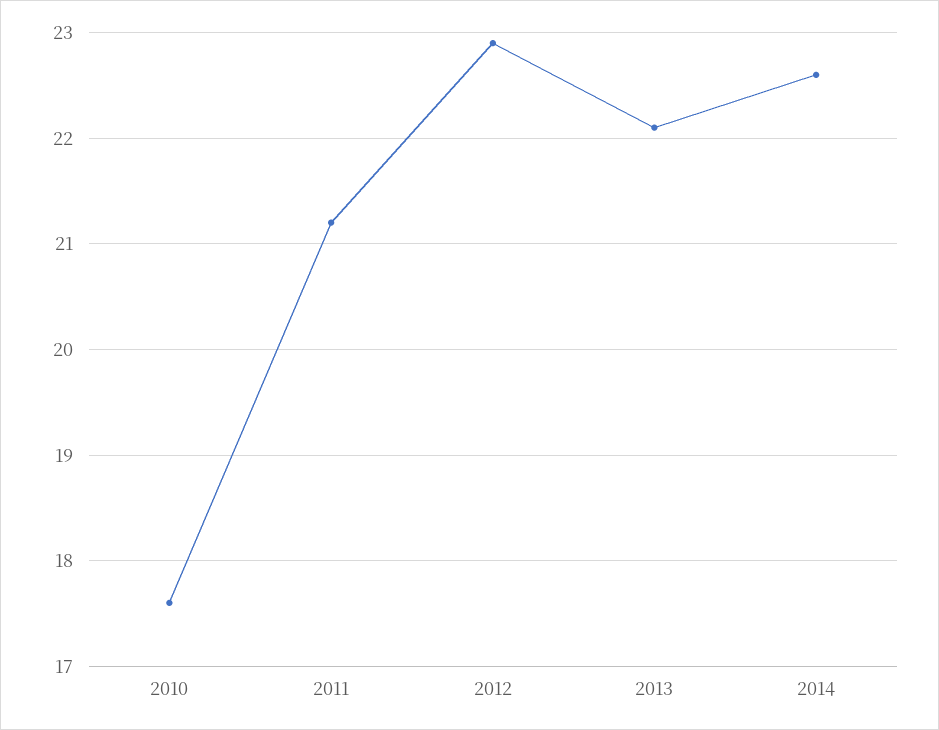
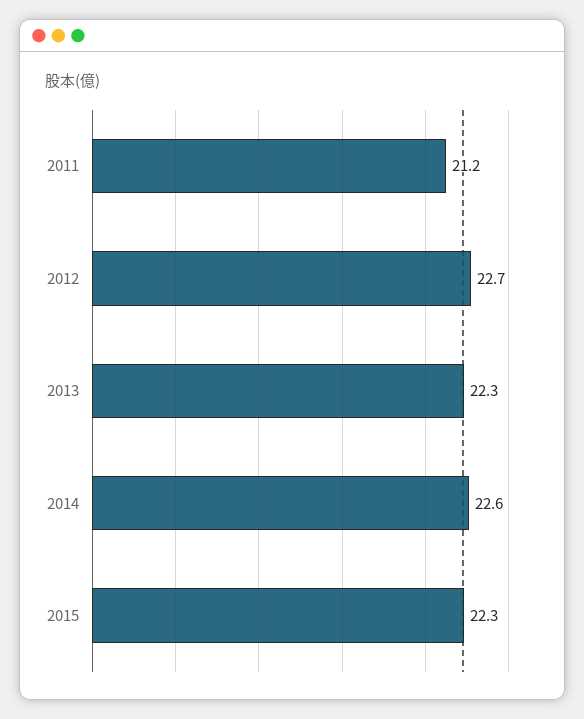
2010: 17.6 -> none
2012: 22.9 -> 22.7
2013: 22.1 -> 22.3
2015: none -> 22.3

